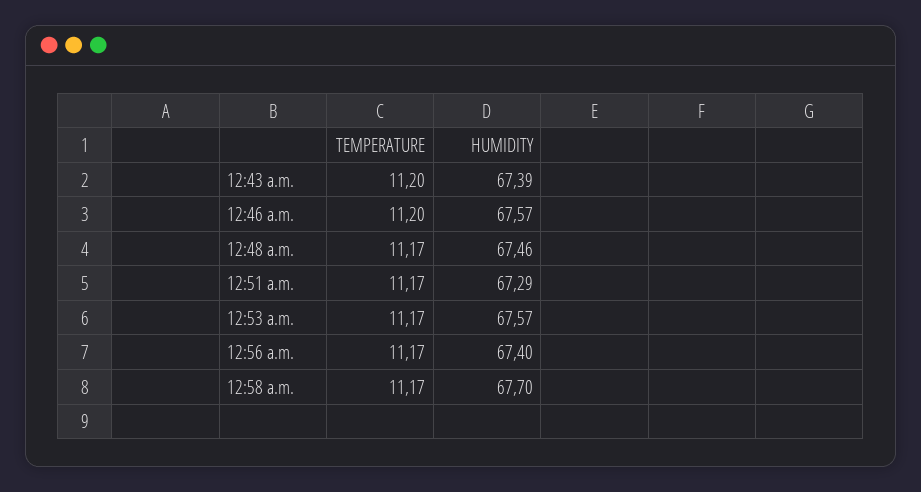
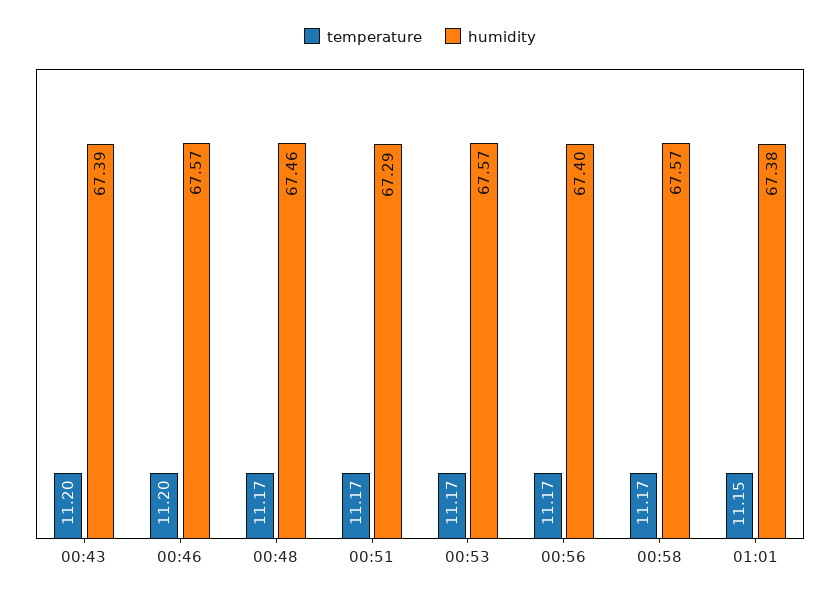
HUMIDITY, 12:58 a.m.: 67.7 -> 67.57
TEMPERATURE, 01:01: none -> 11.15
HUMIDITY, 01:01: none -> 67.38

